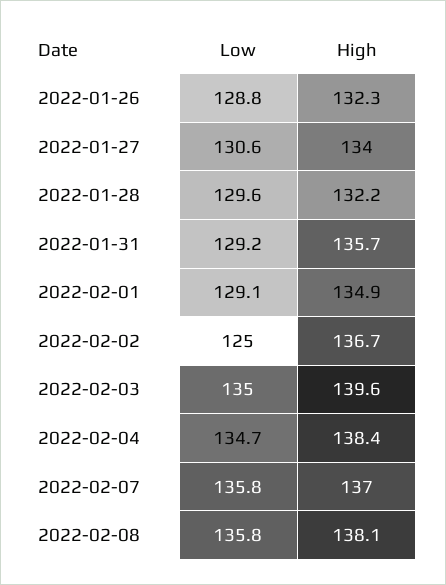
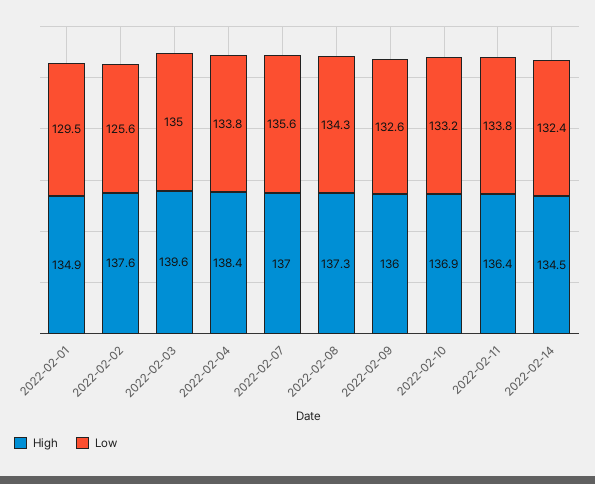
Low, 2022-01-26: 128.8 -> none
High, 2022-01-26: 132.3 -> none
Low, 2022-01-27: 130.6 -> none
High, 2022-01-27: 134 -> none
Low, 2022-01-28: 129.6 -> none
High, 2022-01-28: 132.2 -> none
Low, 2022-01-31: 129.2 -> none
High, 2022-01-31: 135.7 -> none
Low, 2022-02-01: 129.1 -> 129.5
Low, 2022-02-02: 125 -> 125.6
High, 2022-02-02: 136.7 -> 137.6
Low, 2022-02-04: 134.7 -> 133.8
Low, 2022-02-07: 135.8 -> 135.6
Low, 2022-02-08: 135.8 -> 134.3
High, 2022-02-08: 138.1 -> 137.3
High, 2022-02-09: none -> 136
Low, 2022-02-09: none -> 132.6
High, 2022-02-10: none -> 136.9
Low, 2022-02-10: none -> 133.2
High, 2022-02-11: none -> 136.4
Low, 2022-02-11: none -> 133.8
High, 2022-02-14: none -> 134.5
Low, 2022-02-14: none -> 132.4

